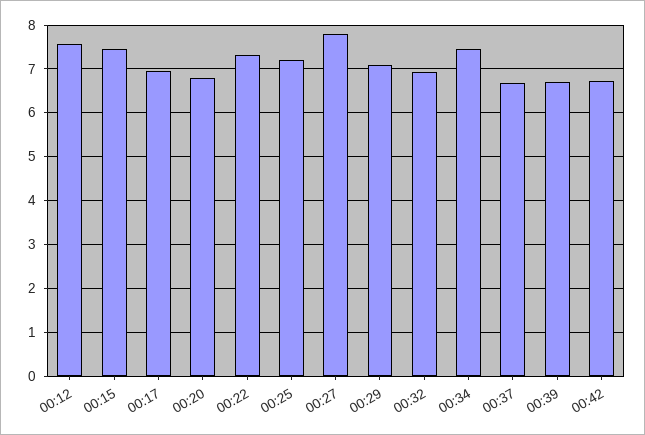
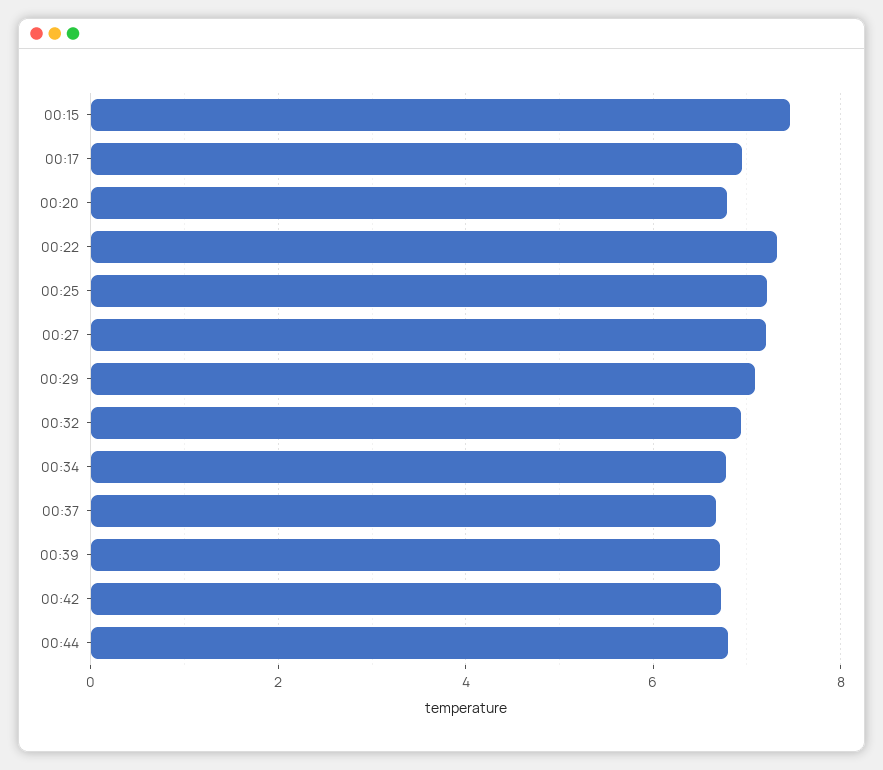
00:12: 7.6 -> none
00:27: 7.8 -> 7.2
00:34: 7.4 -> 6.8
00:44: none -> 6.8

